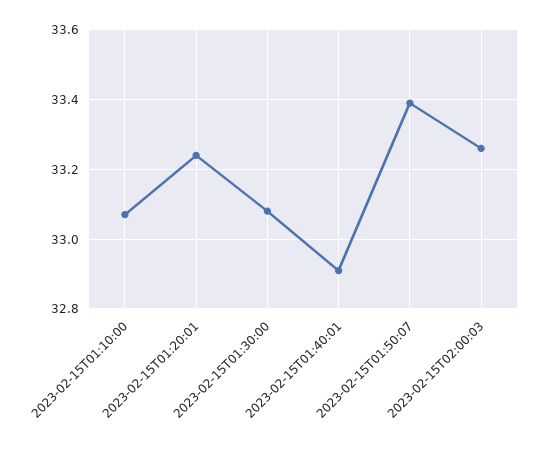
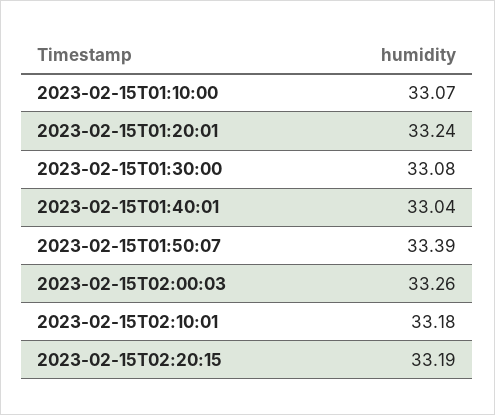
2023-02-15T01:40:01: 32.9 -> 33.04
2023-02-15T02:10:01: none -> 33.18
2023-02-15T02:20:15: none -> 33.19

